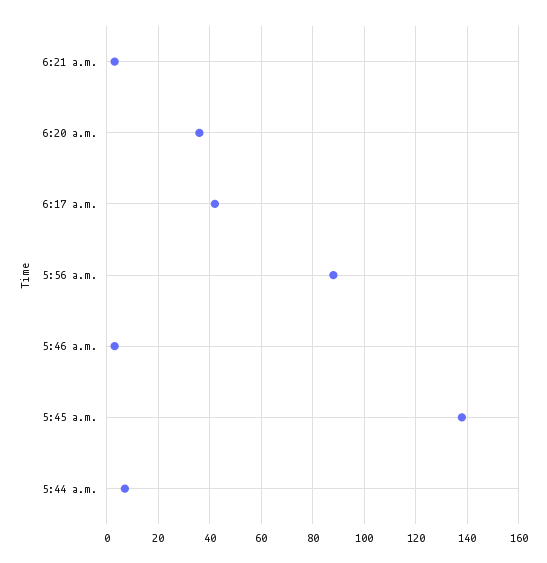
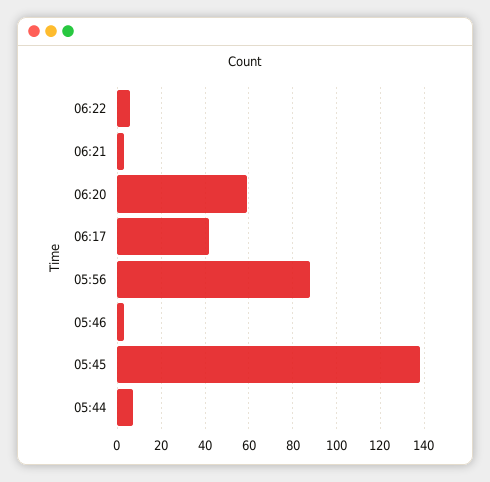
6:20 a.m.: 35 -> 60
06:22: none -> 5

